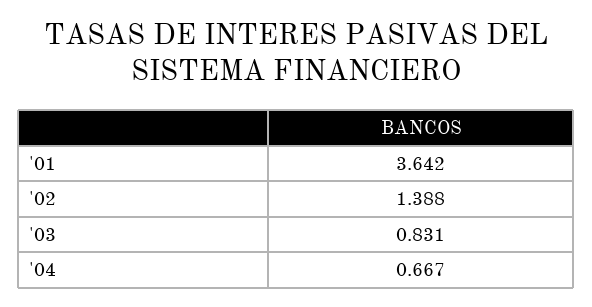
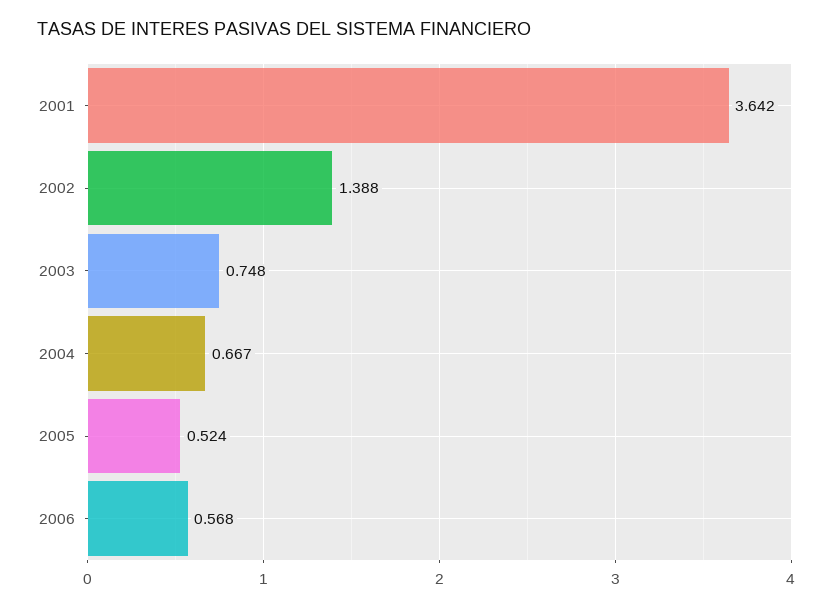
'03: 0.831 -> 0.748
2005: none -> 0.524
2006: none -> 0.568

